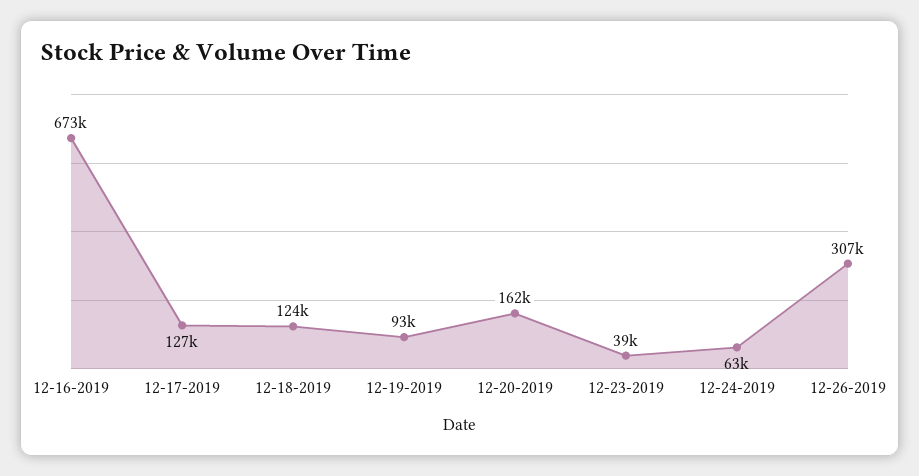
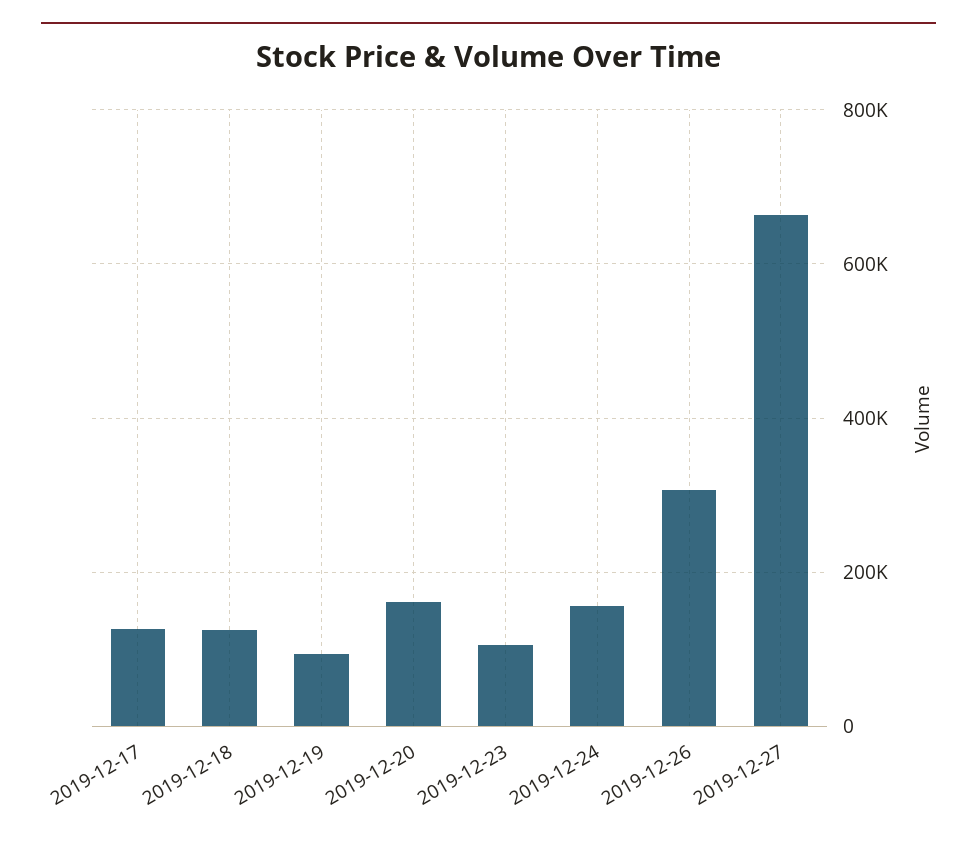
12-16-2019: 673000 -> none
12-23-2019: 39000 -> 100000
12-24-2019: 63000 -> 160000
2019-12-27: none -> 660000

